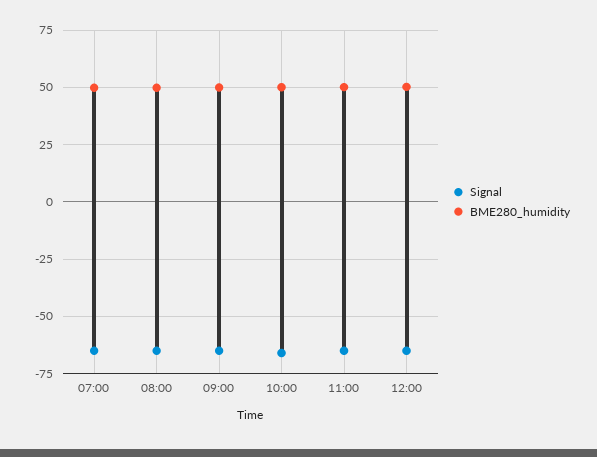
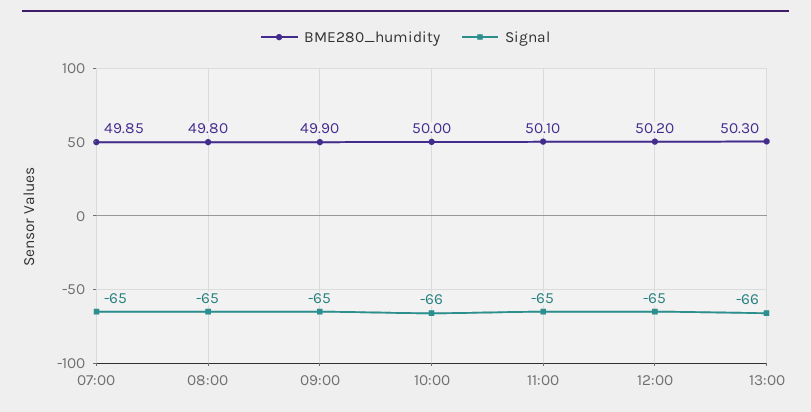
BME280_humidity, 13:00: none -> 50.3
Signal, 13:00: none -> -66

